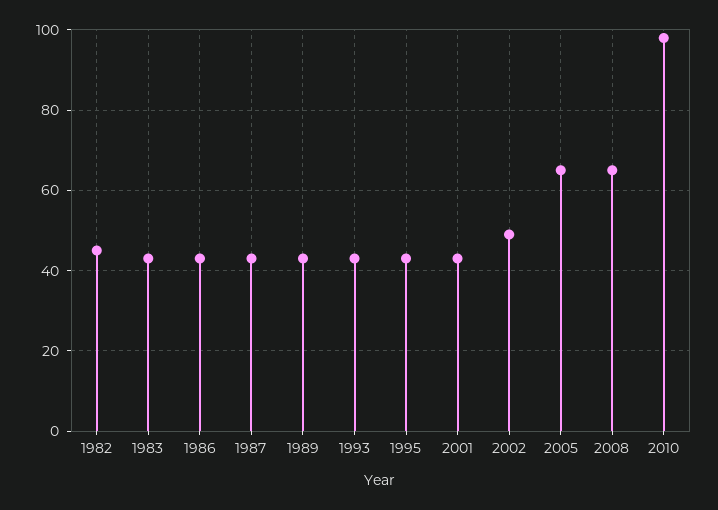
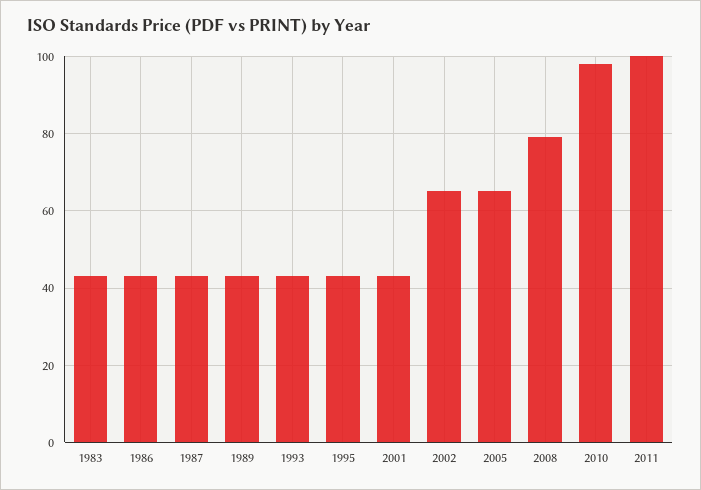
1982: 45 -> none
2002: 50 -> 65
2008: 65 -> 80
2011: none -> 100

